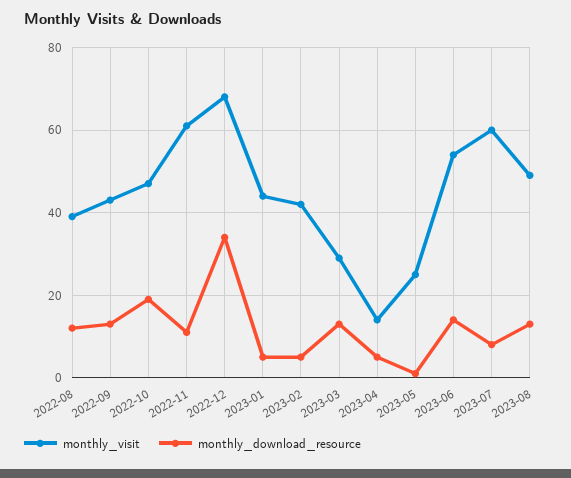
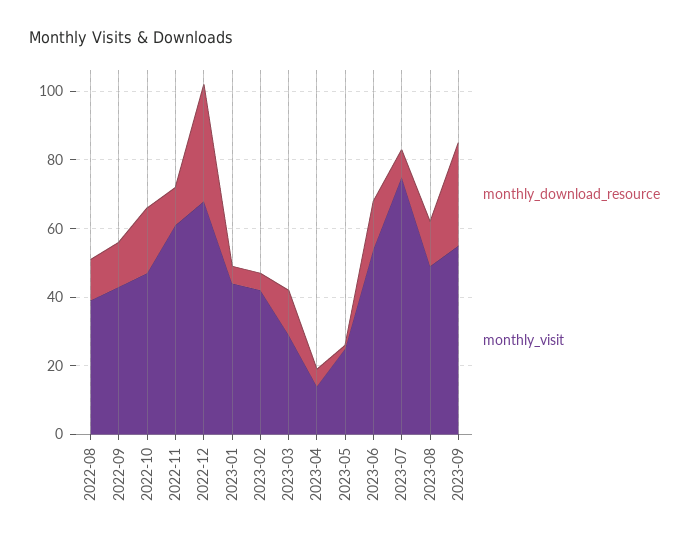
monthly_visit, 2023-07: 60 -> 75
monthly_download_resource, 2023-09: none -> 30
monthly_visit, 2023-09: none -> 55

